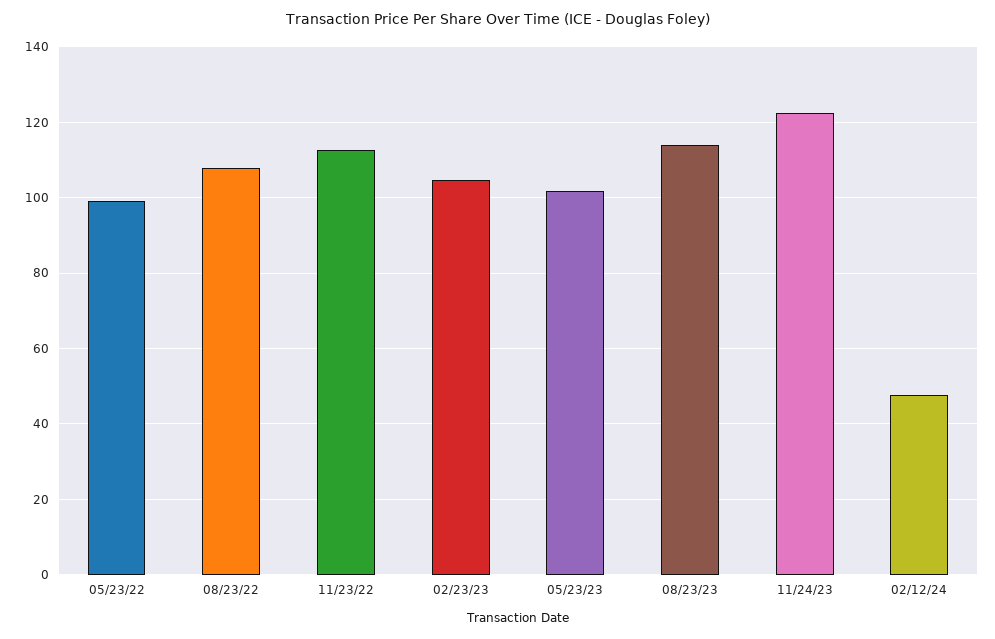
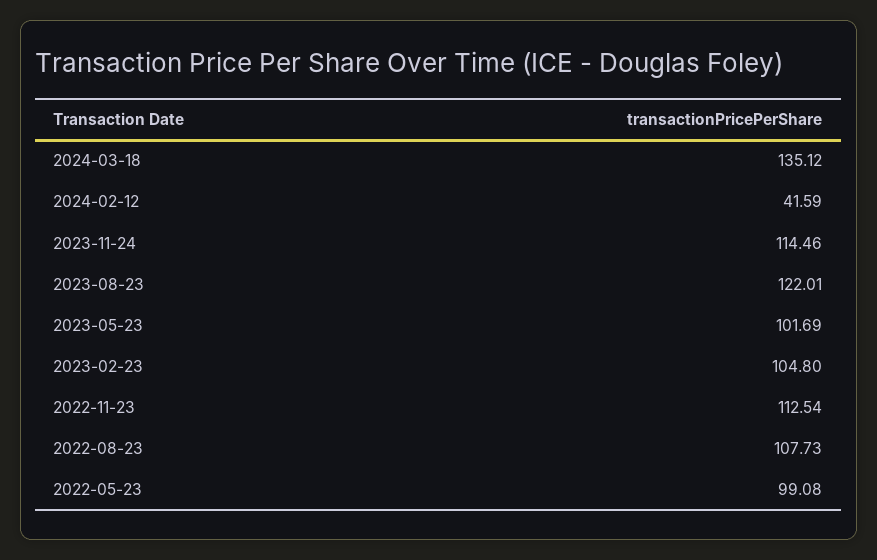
08/23/23: 114 -> 122.01
11/24/23: 122 -> 114.46
02/12/24: 48 -> 41.59
2024-03-18: none -> 135.12

